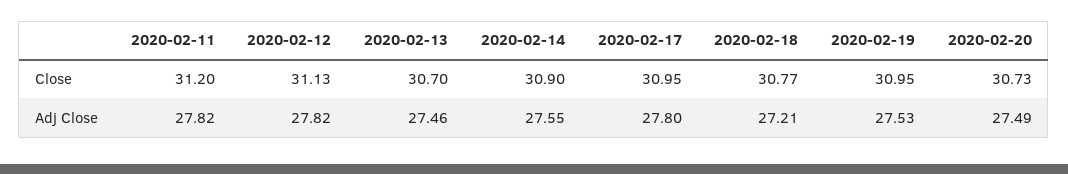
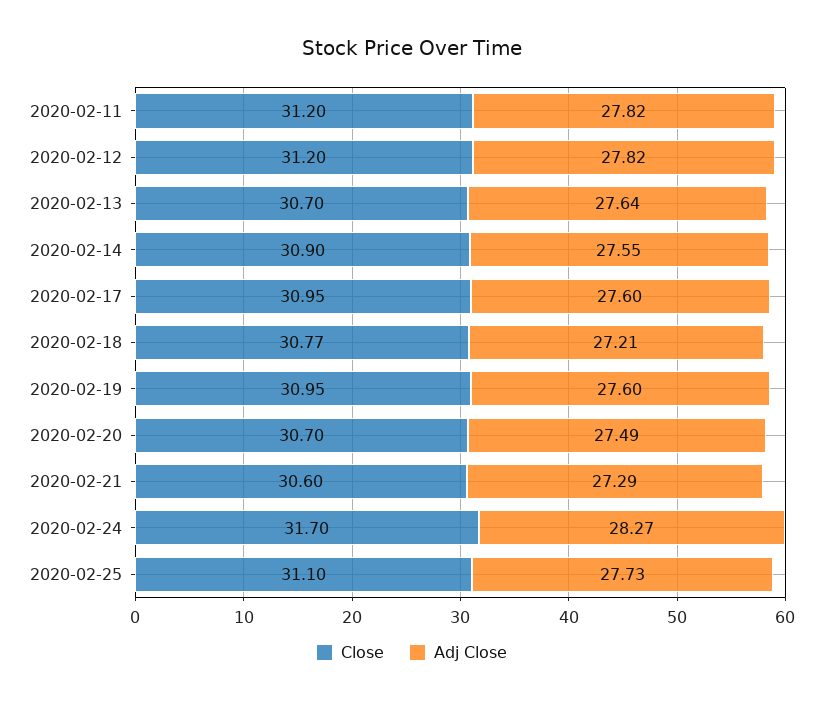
Close, 2020-02-12: 31.13 -> 31.2
Close, 2020-02-20: 30.73 -> 30.7
Adj Close, 2020-02-13: 27.46 -> 27.64
Adj Close, 2020-02-17: 27.8 -> 27.6
Adj Close, 2020-02-19: 27.53 -> 27.6
Close, 2020-02-21: none -> 30.6
Adj Close, 2020-02-21: none -> 27.29
Close, 2020-02-24: none -> 31.7
Adj Close, 2020-02-24: none -> 28.27
Close, 2020-02-25: none -> 31.1
Adj Close, 2020-02-25: none -> 27.73

